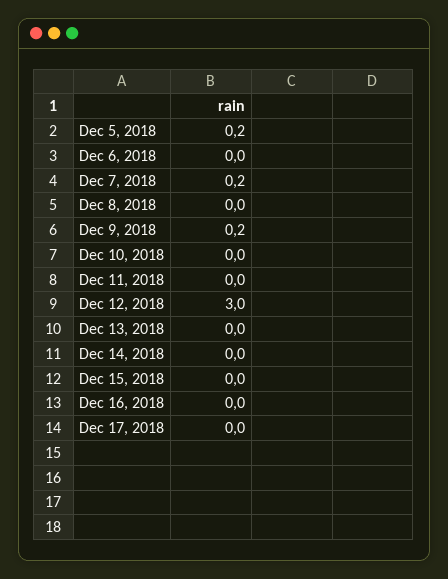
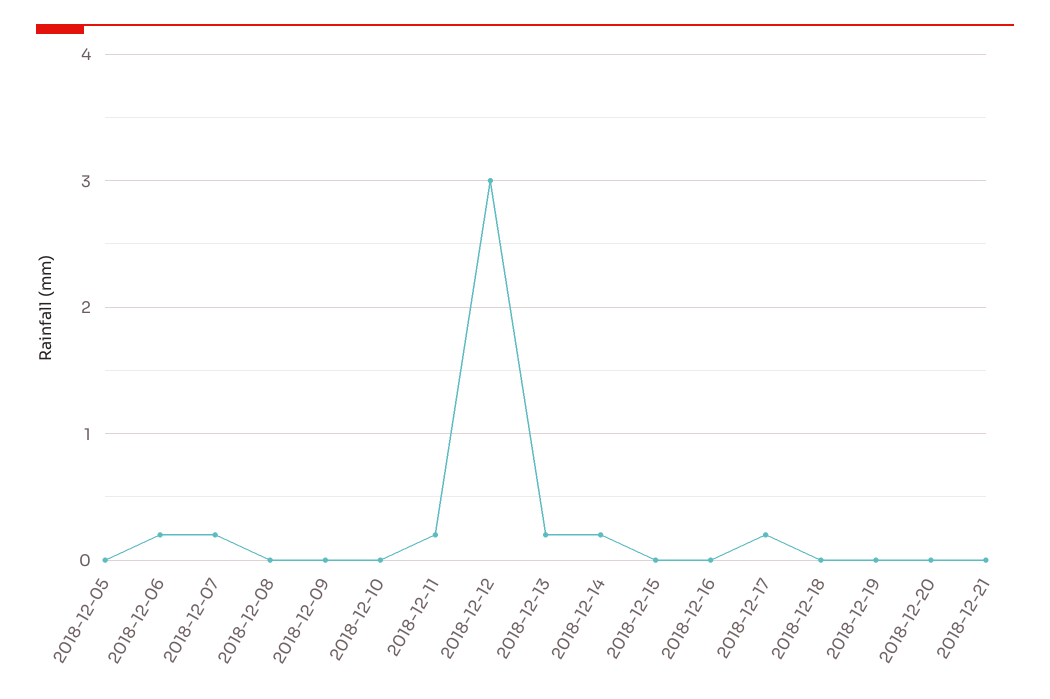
Dec 5, 2018: 0.2 -> 0
Dec 6, 2018: 0 -> 0.2
Dec 9, 2018: 0.2 -> 0
Dec 11, 2018: 0 -> 0.2
Dec 13, 2018: 0 -> 0.2
Dec 14, 2018: 0 -> 0.2
Dec 17, 2018: 0 -> 0.2
2018-12-18: none -> 0
2018-12-19: none -> 0
2018-12-20: none -> 0
2018-12-21: none -> 0

